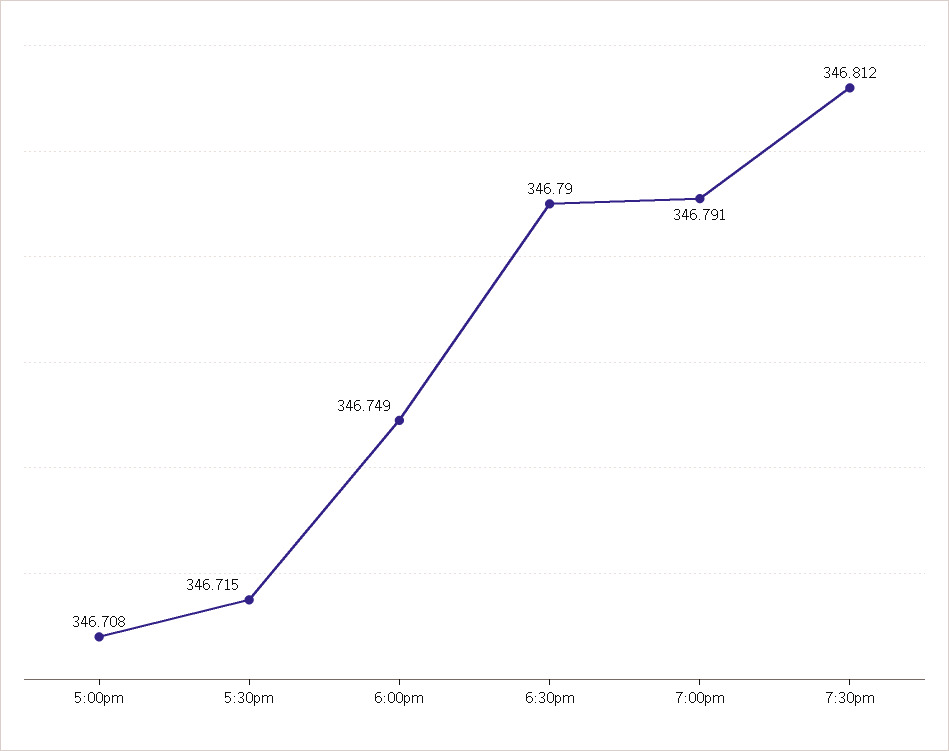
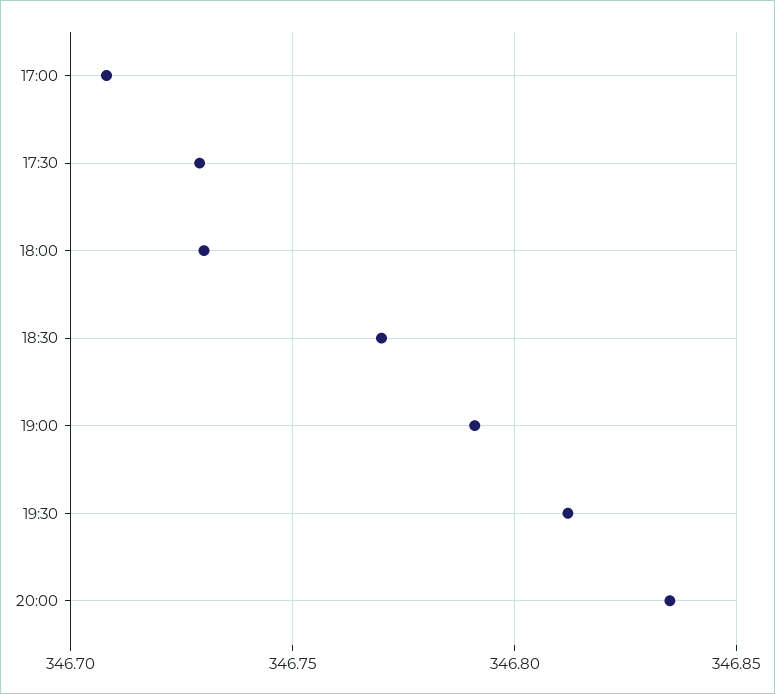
5:30pm: 346.715 -> 346.73
6:00pm: 346.749 -> 346.73
6:30pm: 346.79 -> 346.77
20:00: none -> 346.835

